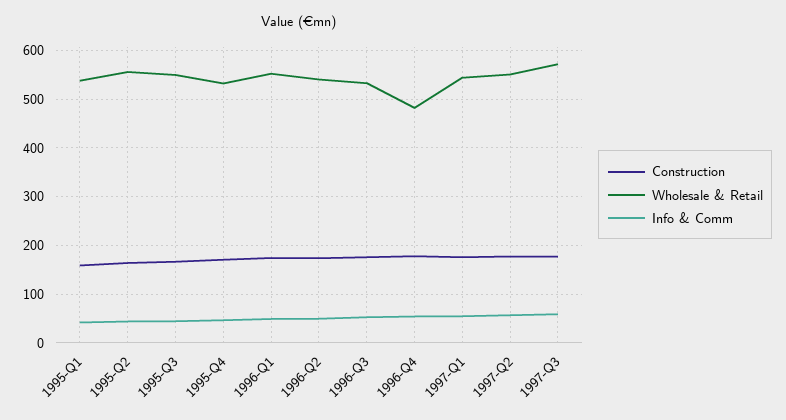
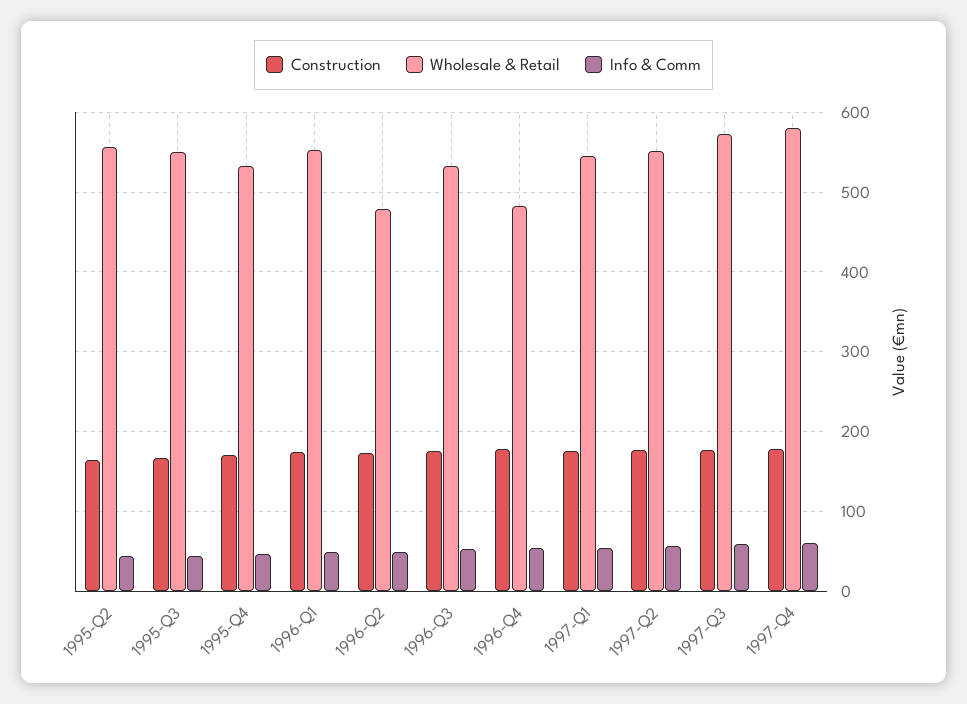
Construction, 1995-Q1: 160 -> none
Wholesale & Retail, 1995-Q1: 540 -> none
Info & Comm, 1995-Q1: 40 -> none
Wholesale & Retail, 1996-Q2: 540 -> 480
Construction, 1997-Q4: none -> 180
Wholesale & Retail, 1997-Q4: none -> 580
Info & Comm, 1997-Q4: none -> 60

